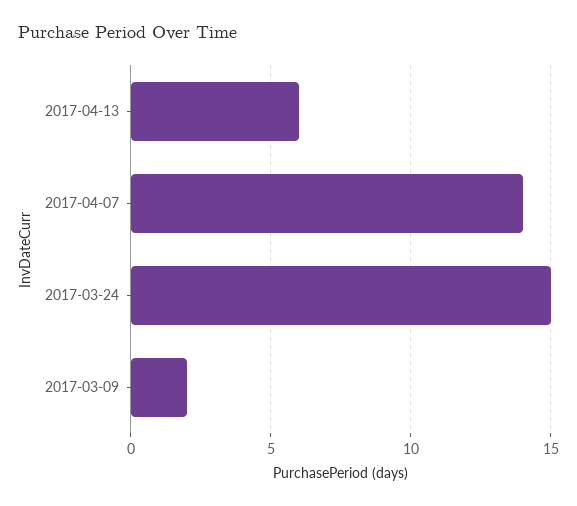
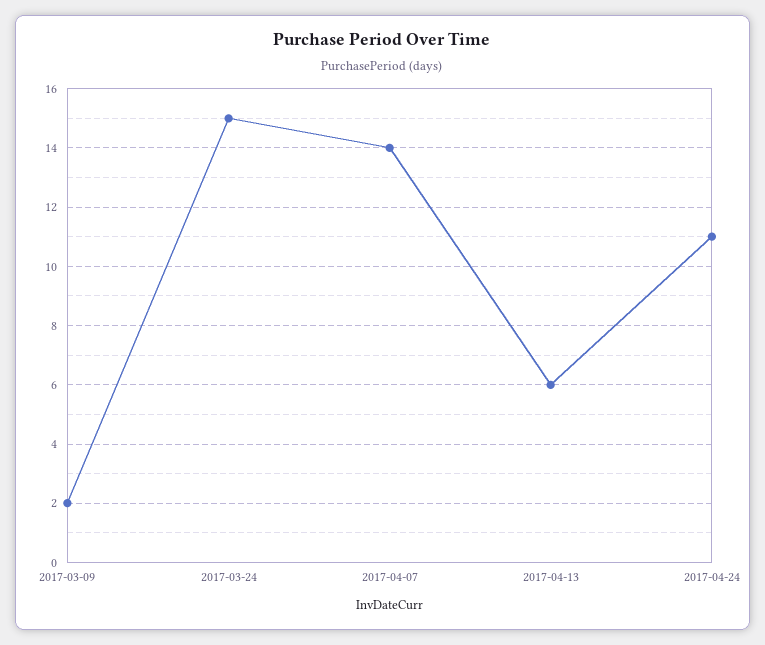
2017-04-24: none -> 11

